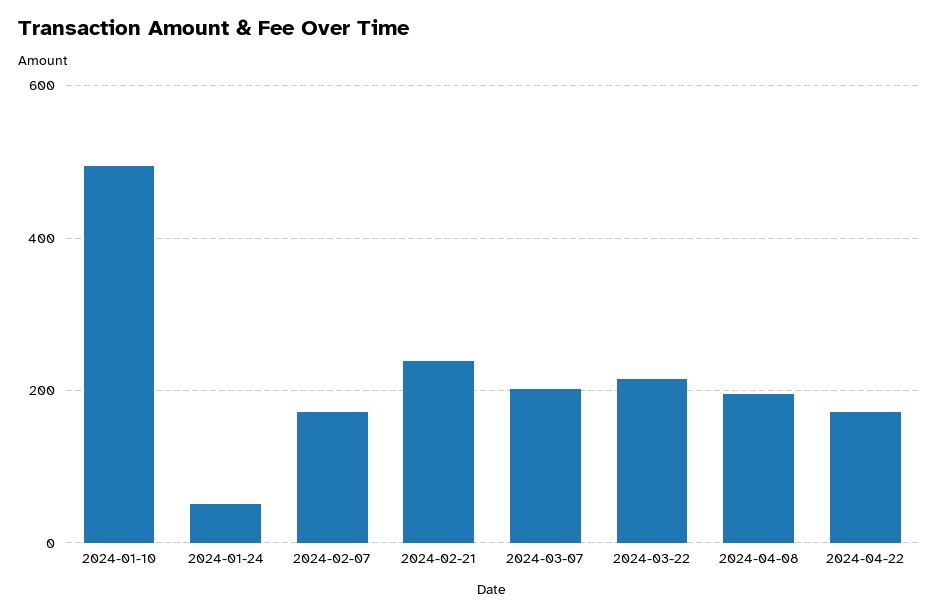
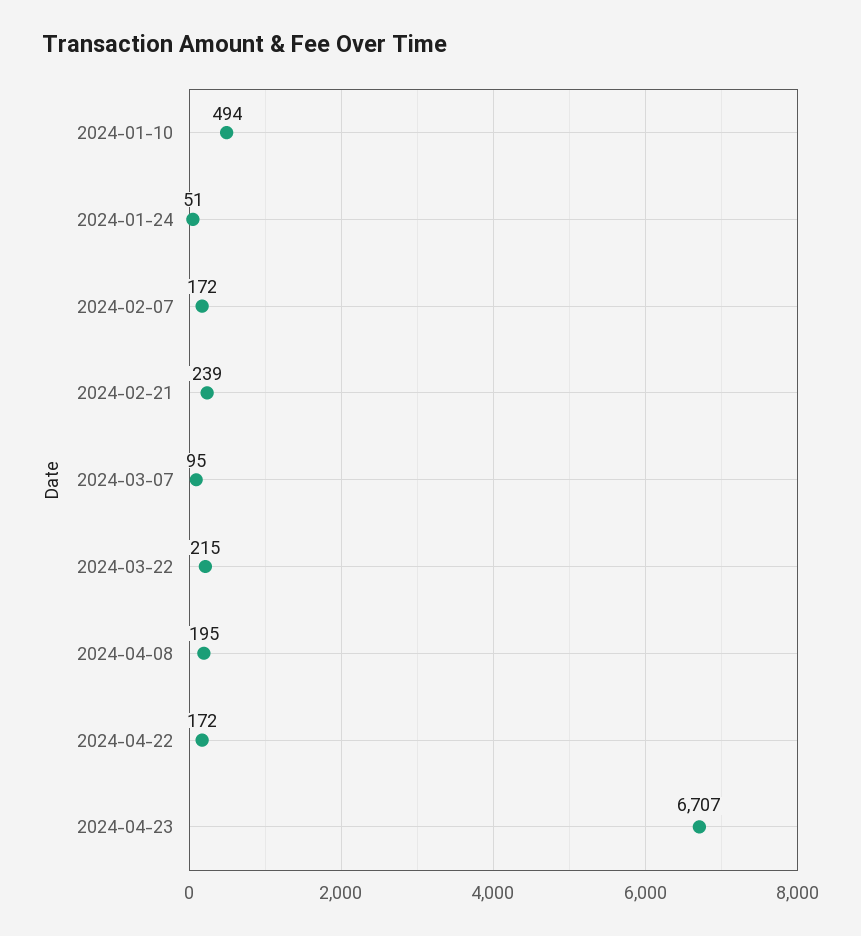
2024-03-07: 200 -> 95
2024-04-23: none -> 6707

